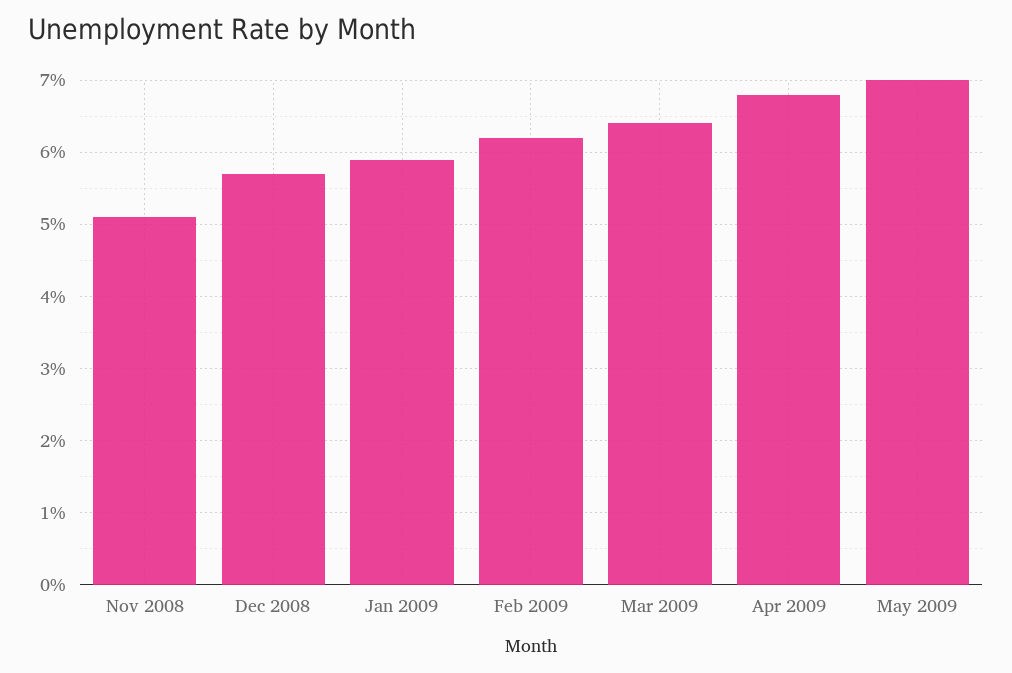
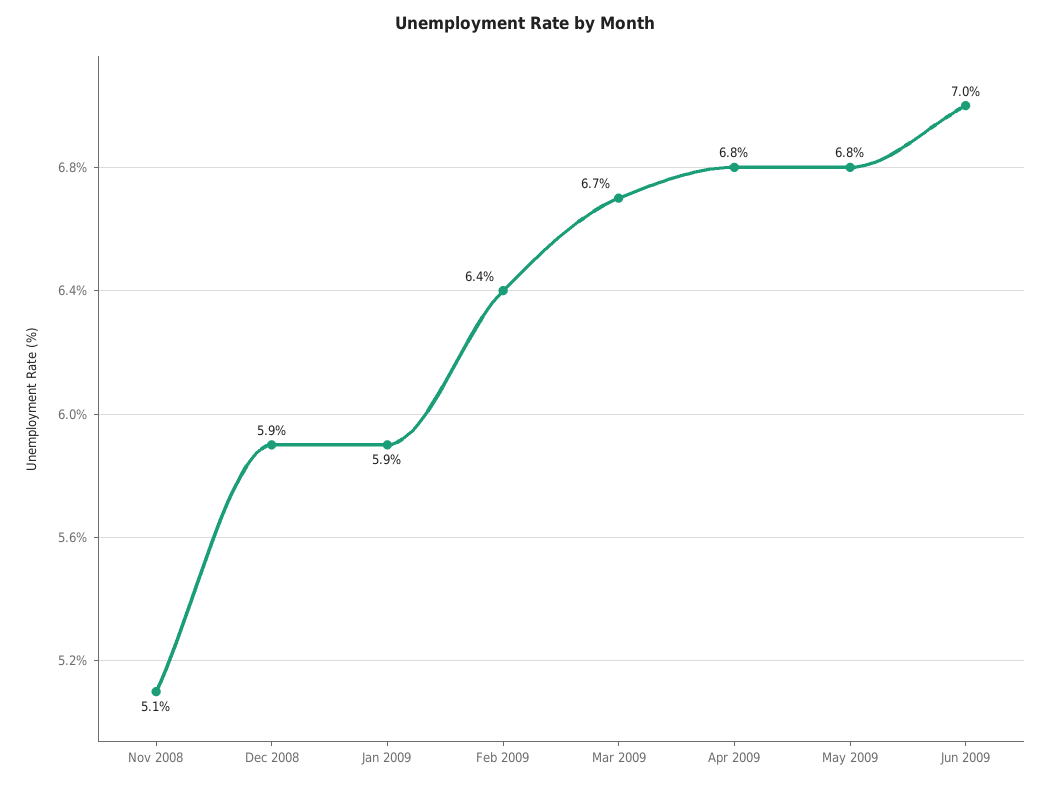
Dec 2008: 5.7 -> 5.9
Feb 2009: 6.2 -> 6.4
Mar 2009: 6.4 -> 6.7
May 2009: 7 -> 6.8
Jun 2009: none -> 7

